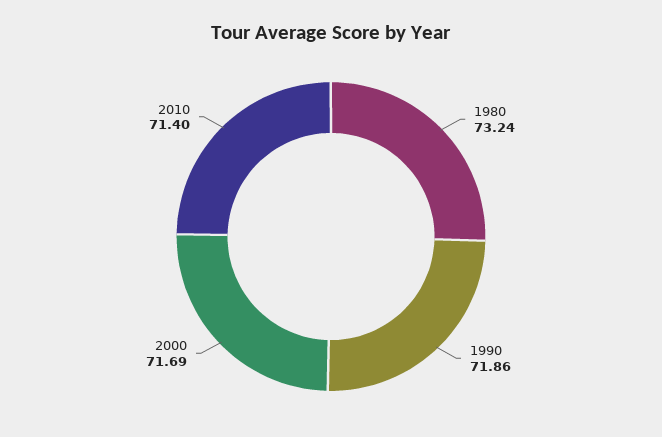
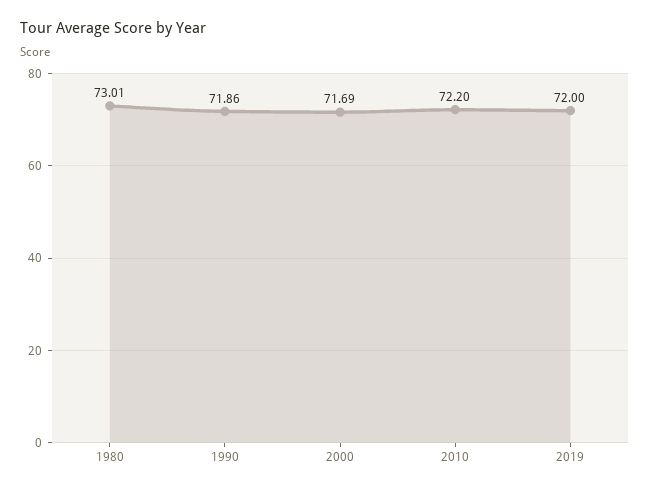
1980: 73.24 -> 73.01
2010: 71.4 -> 72.2
2019: none -> 72

